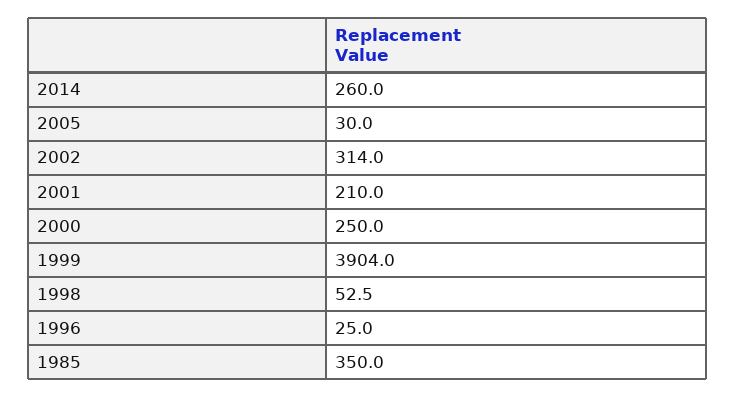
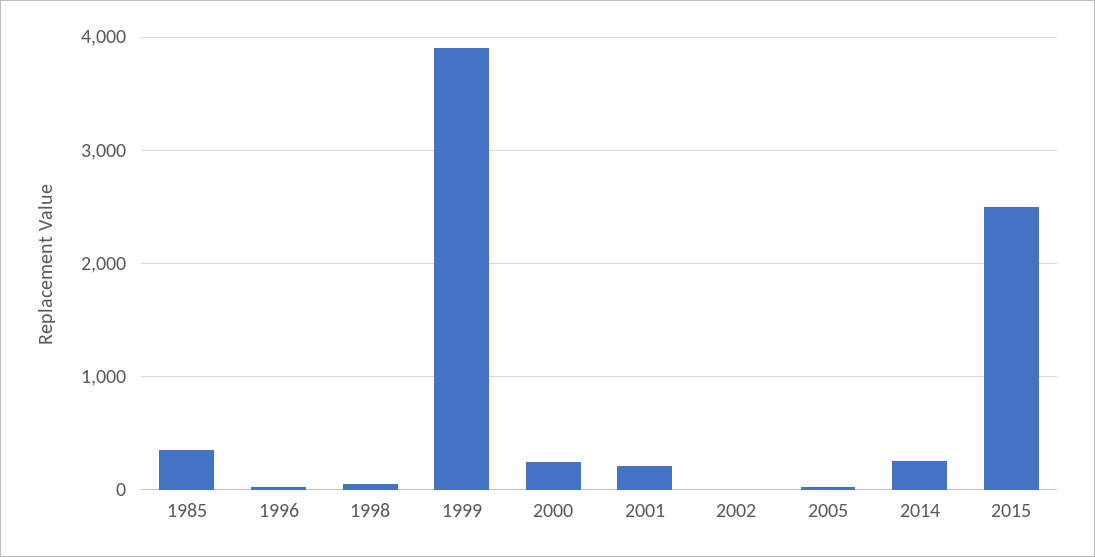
2002: 314 -> 0
2015: none -> 2500

